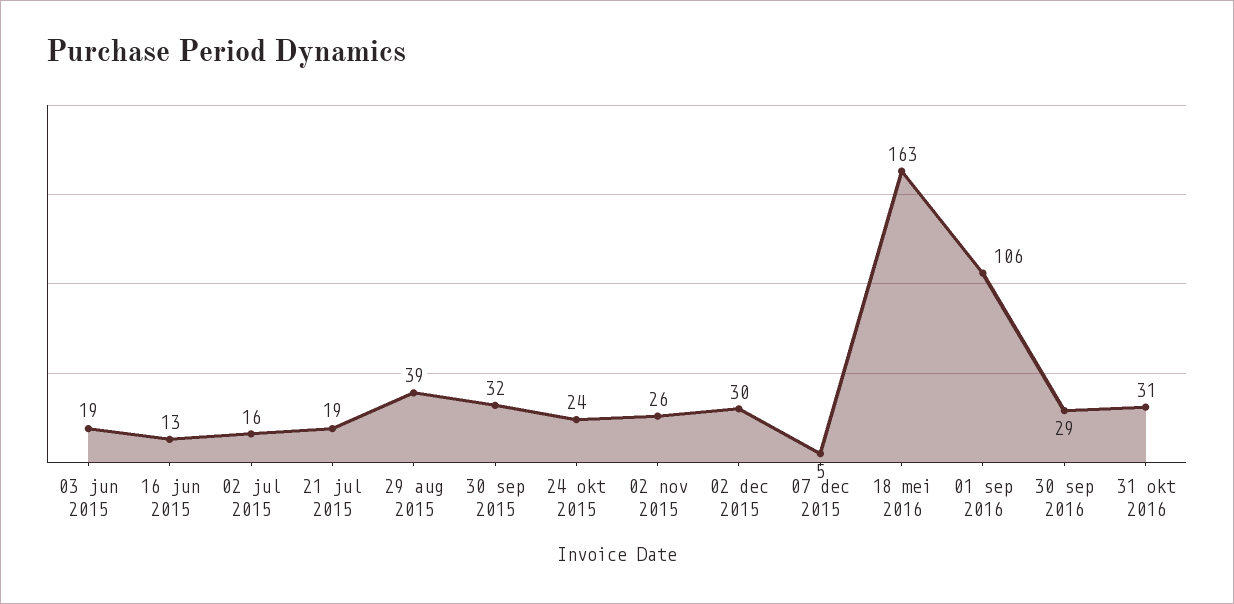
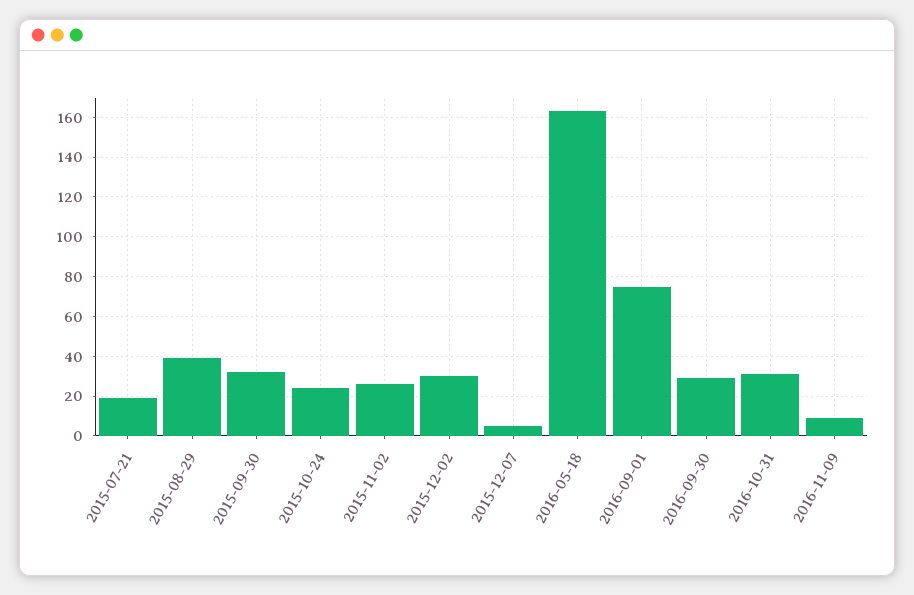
03 jun 2015: 19 -> none
16 jun 2015: 13 -> none
02 jul 2015: 16 -> none
01 sep 2016: 106 -> 75
2016-11-09: none -> 10

